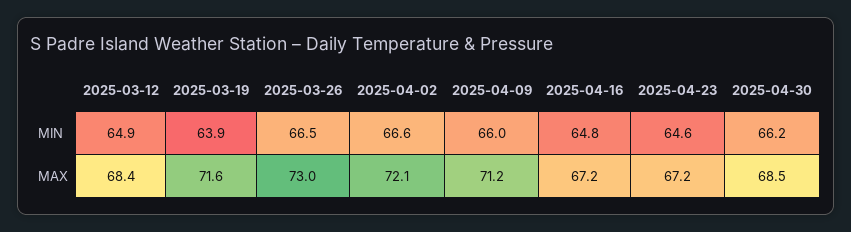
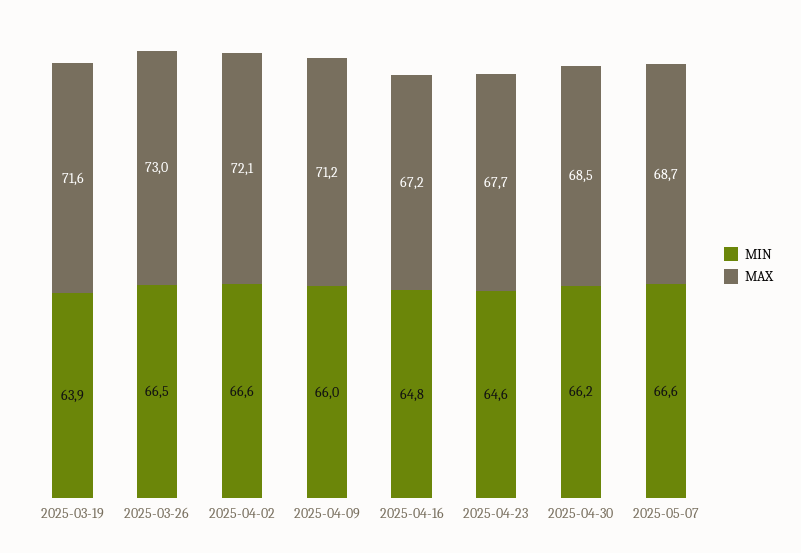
MIN, 2025-03-12: 64.9 -> none
MAX, 2025-03-12: 68.4 -> none
MAX, 2025-04-23: 67.2 -> 67.7
MIN, 2025-05-07: none -> 66.6
MAX, 2025-05-07: none -> 68.7

